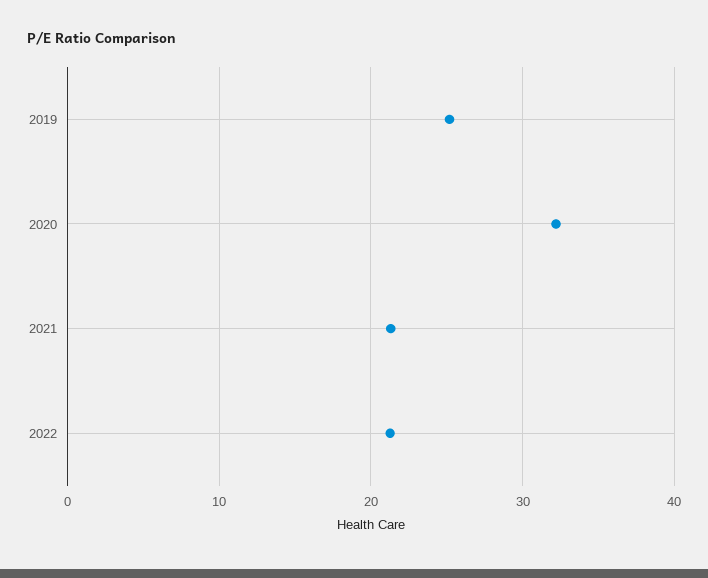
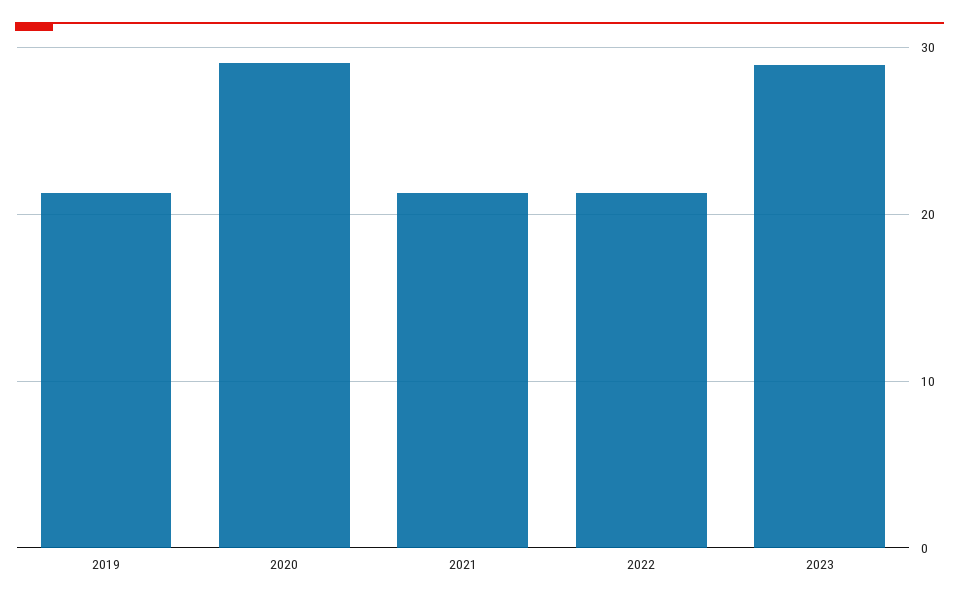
2019: 25 -> 21
2020: 32 -> 29
2023: none -> 29

